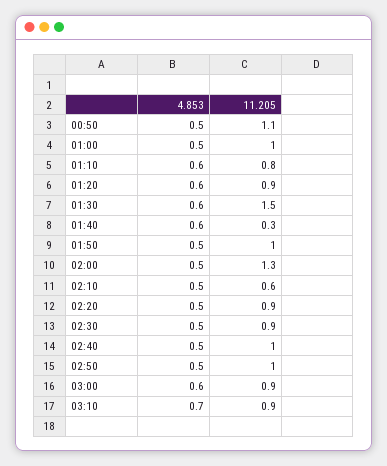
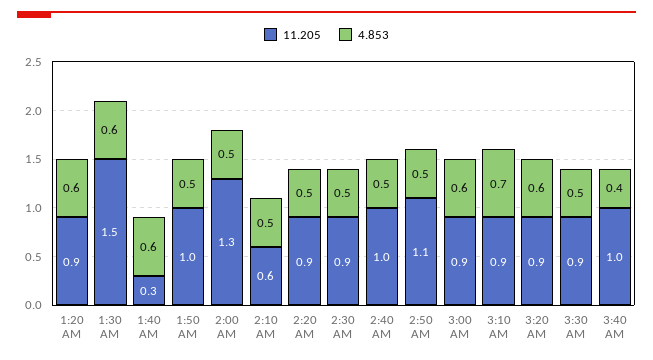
4.853, 00:50: 0.5 -> none
11.205, 00:50: 1.1 -> none
4.853, 01:00: 0.5 -> none
11.205, 01:00: 1 -> none
4.853, 01:10: 0.6 -> none
11.205, 01:10: 0.8 -> none
11.205, 02:50: 1 -> 1.1
11.205, 3:20 AM: none -> 0.9
4.853, 3:20 AM: none -> 0.6
11.205, 3:30 AM: none -> 0.9
4.853, 3:30 AM: none -> 0.5
11.205, 3:40 AM: none -> 1
4.853, 3:40 AM: none -> 0.4

